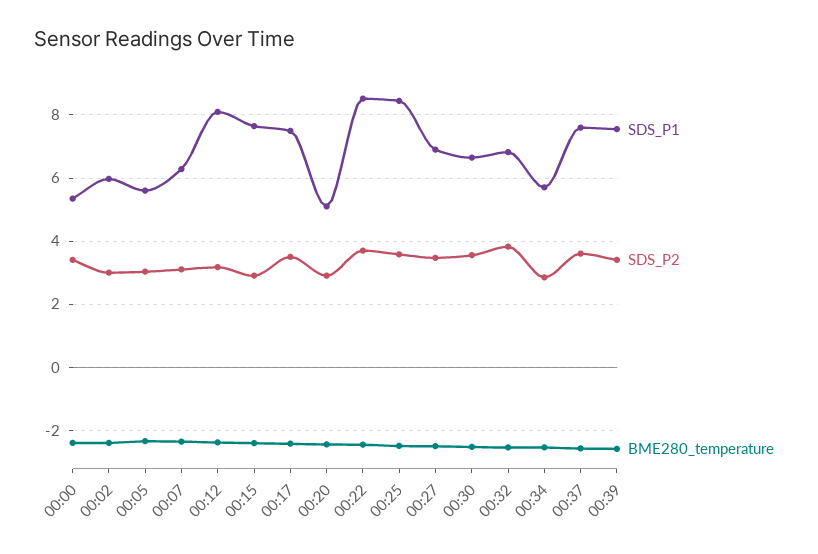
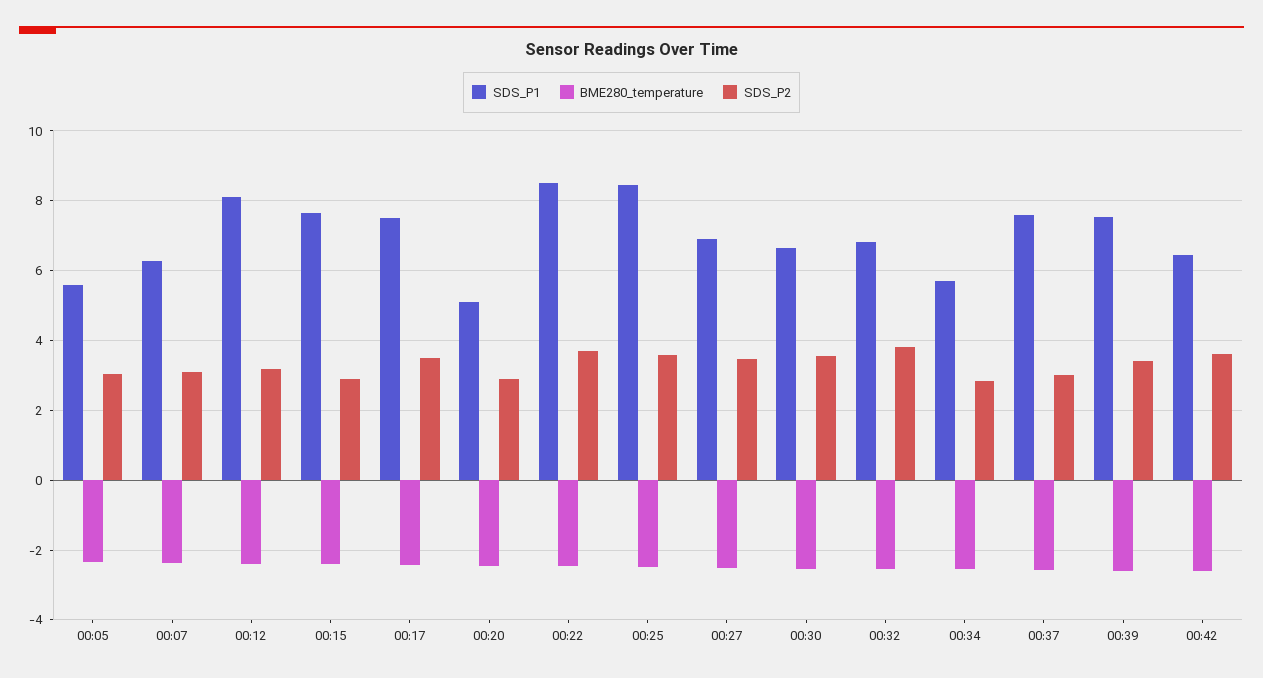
SDS_P1, 00:00: 5.4 -> none
SDS_P2, 00:00: 3.4 -> none
BME280_temperature, 00:00: -2.4 -> none
SDS_P1, 00:02: 6 -> none
SDS_P2, 00:02: 3 -> none
BME280_temperature, 00:02: -2.4 -> none
SDS_P2, 00:37: 3.6 -> 3
SDS_P1, 00:42: none -> 6.4
BME280_temperature, 00:42: none -> -2.6
SDS_P2, 00:42: none -> 3.6

